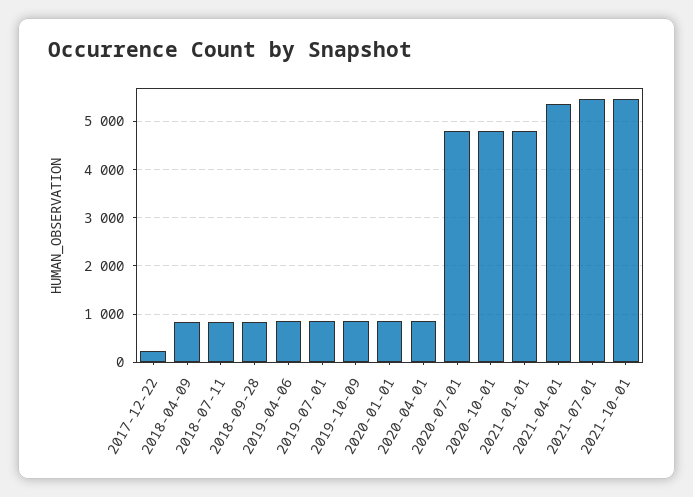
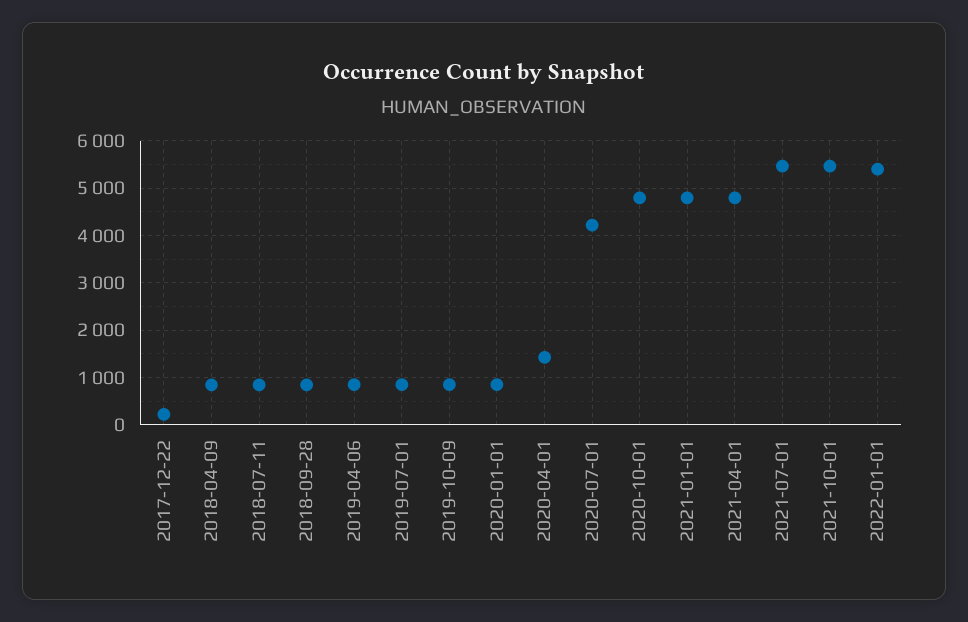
2020-04-01: 800 -> 1400
2020-07-01: 4800 -> 4200
2021-04-01: 5400 -> 4800
2022-01-01: none -> 5400

